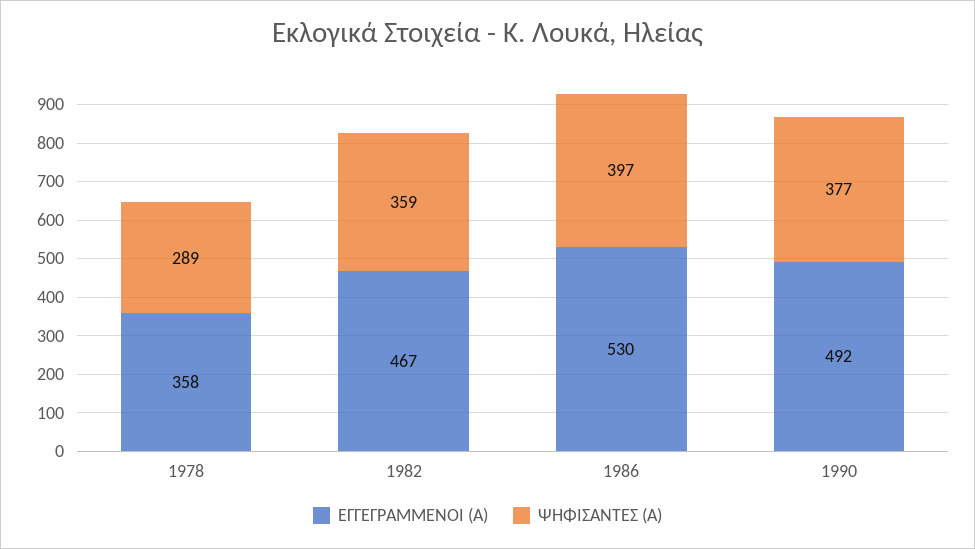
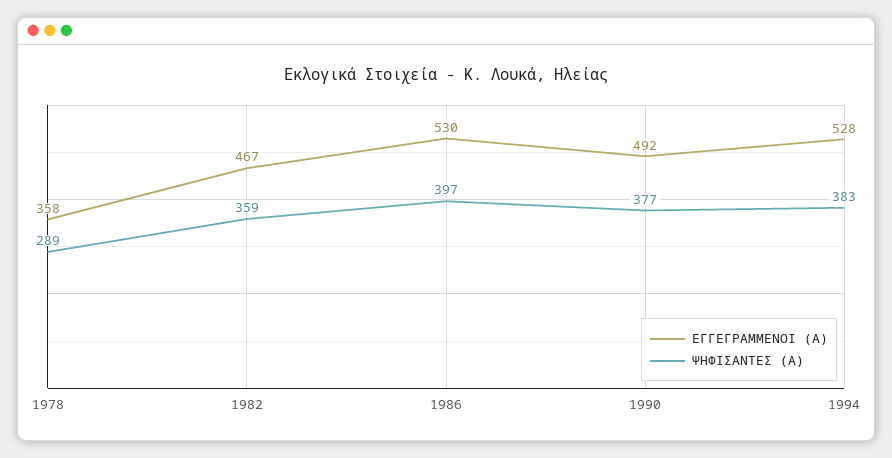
ΕΓΓΕΓΡΑΜΜΕΝΟΙ (Α), 1994: none -> 528
ΨΗΦΙΣΑΝΤΕΣ (Α), 1994: none -> 383

